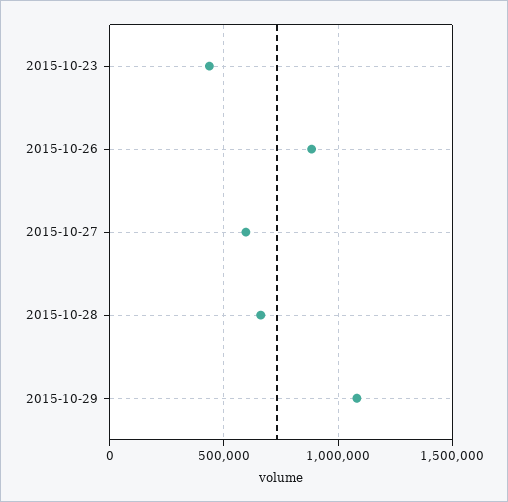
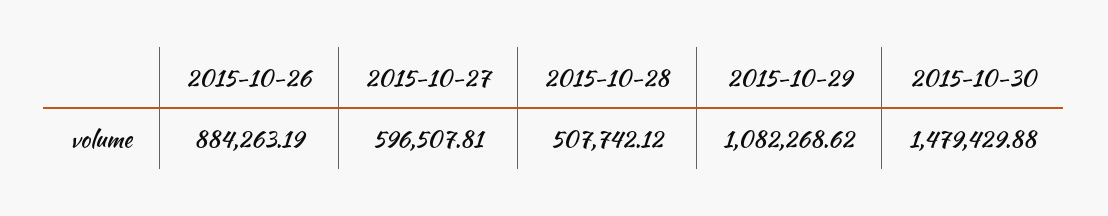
2015-10-23: 450000 -> none
2015-10-28: 650000 -> 507742.12
2015-10-30: none -> 1479429.88

